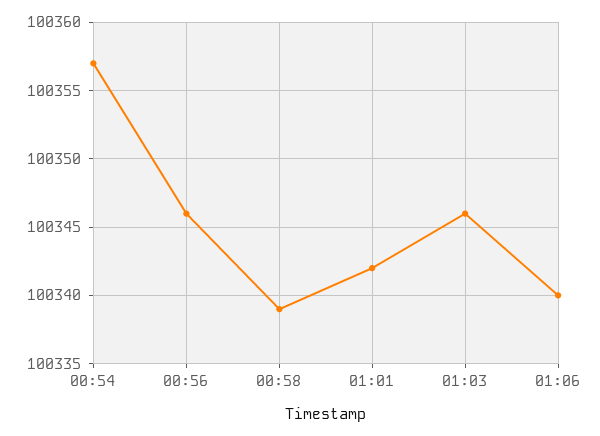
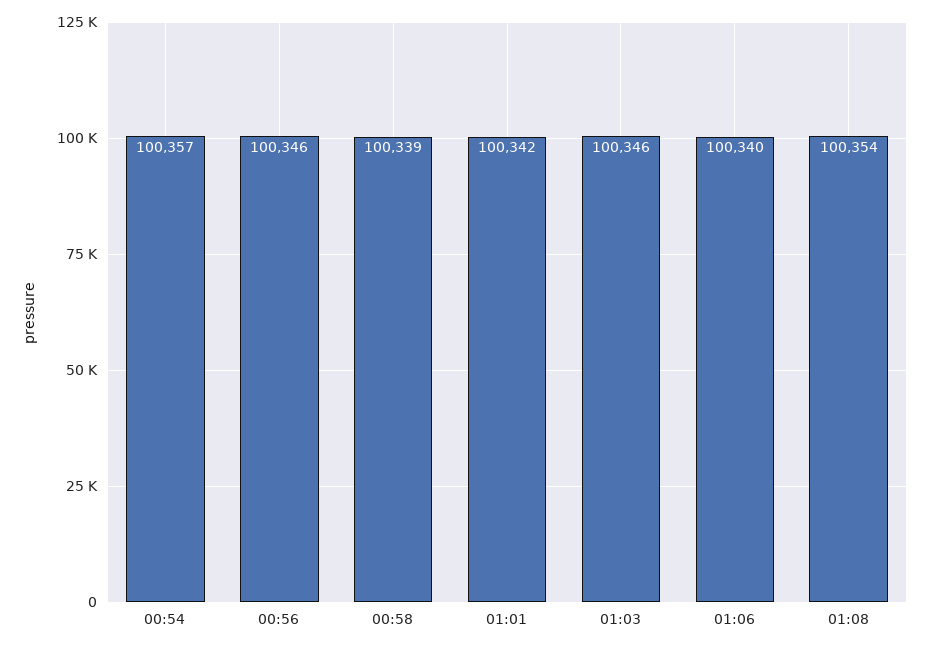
01:08: none -> 100354

